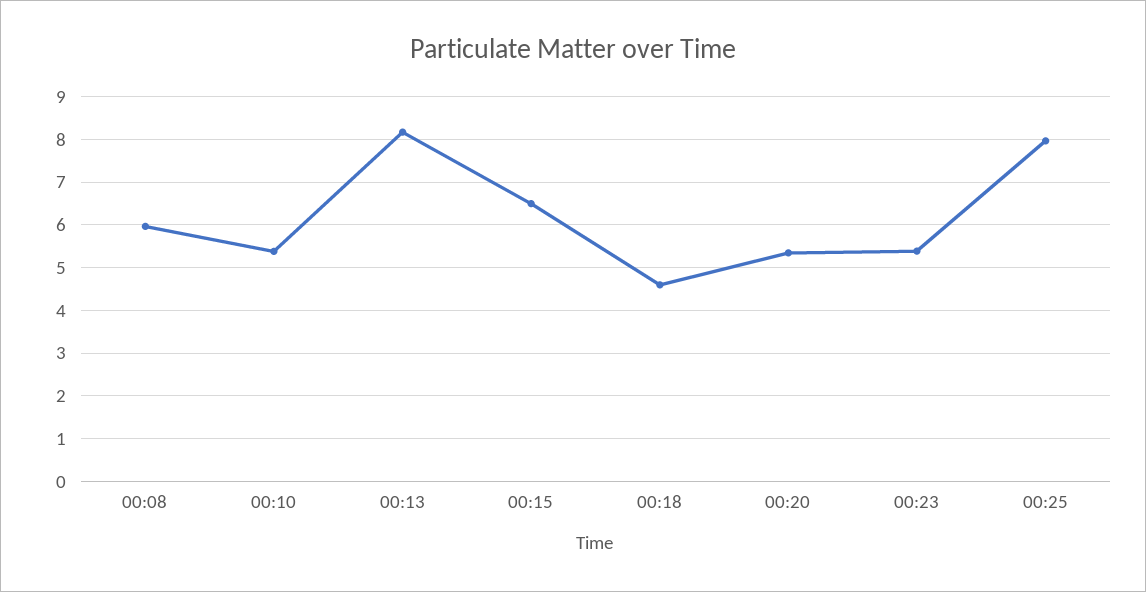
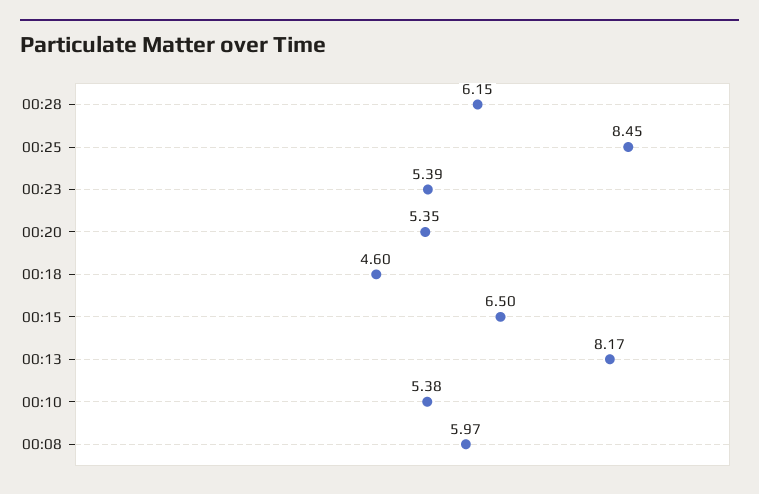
00:25: 8 -> 8.45
00:28: none -> 6.15

